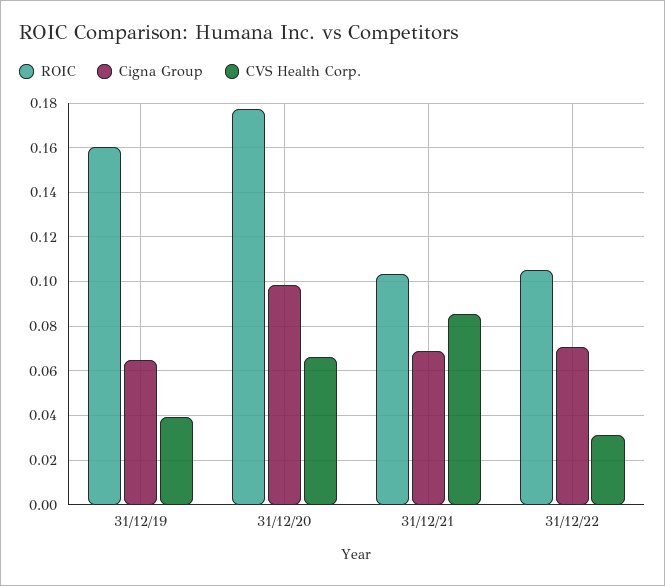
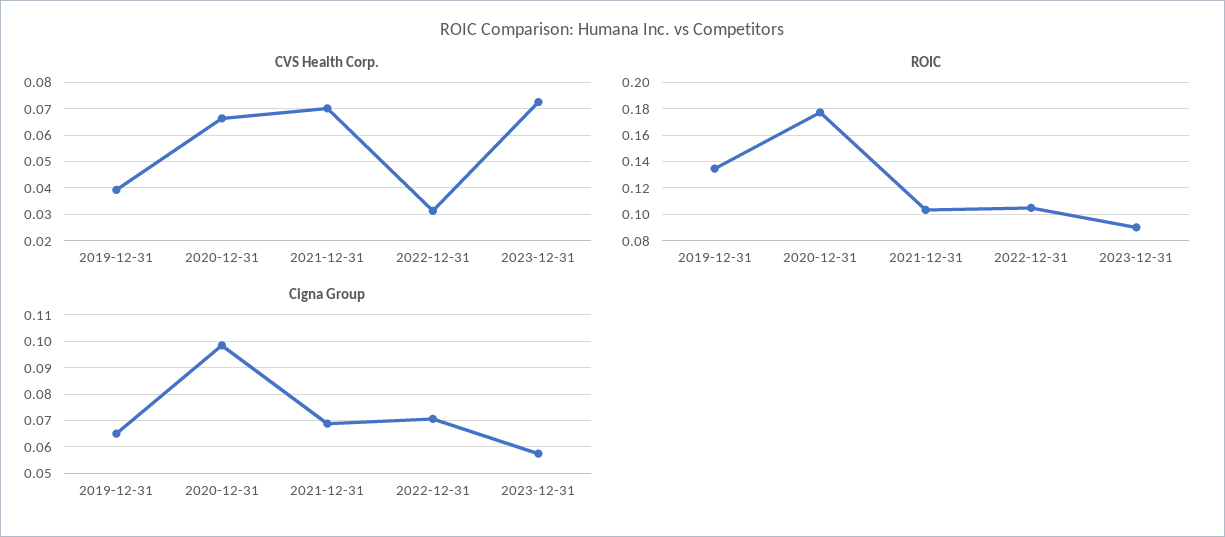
ROIC, 31/12/19: 0.16 -> 0.135
CVS Health Corp., 31/12/21: 0.085 -> 0.07
CVS Health Corp., 2023-12-31: none -> 0.0725
ROIC, 2023-12-31: none -> 0.09
Cigna Group, 2023-12-31: none -> 0.0575

